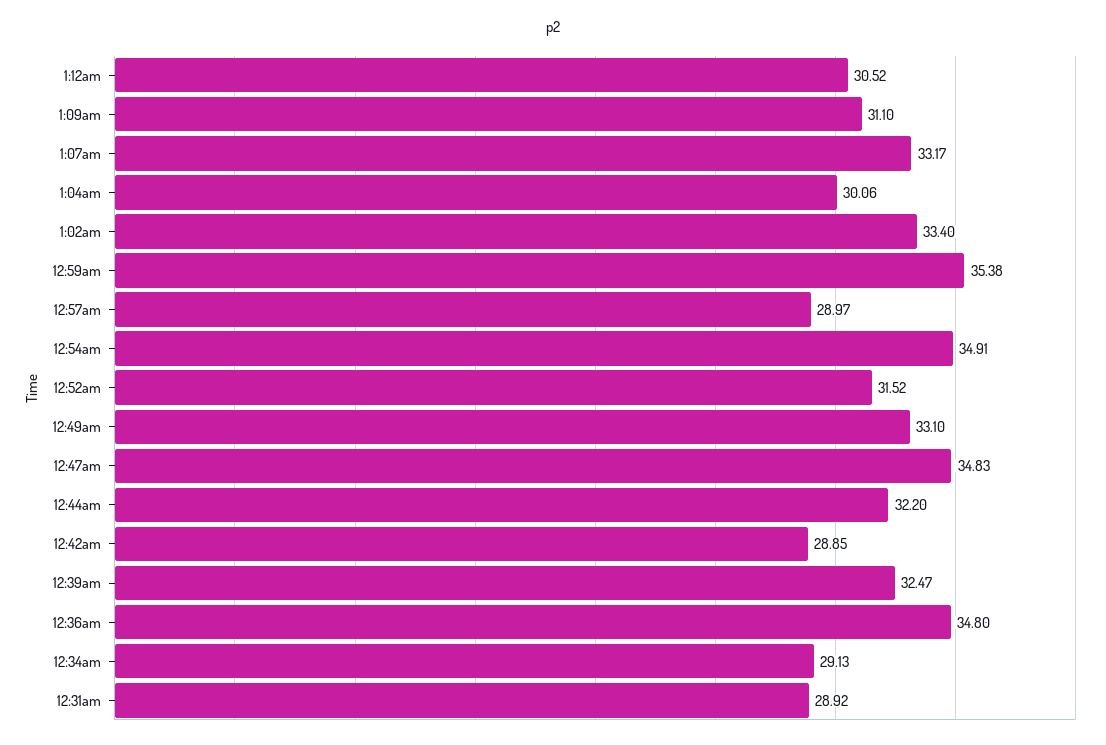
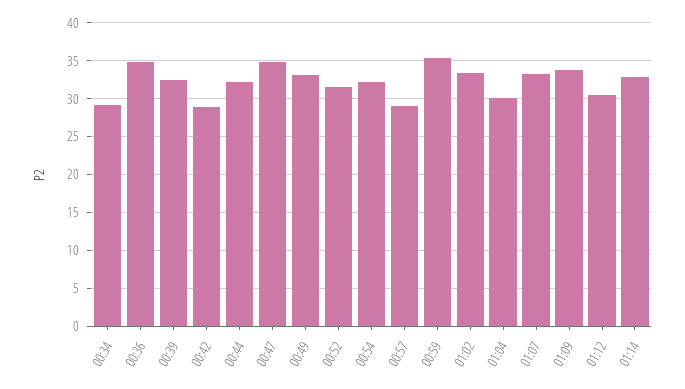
1:09am: 31.1 -> 34
12:54am: 34.91 -> 32
12:31am: 28.92 -> none
01:14: none -> 33

